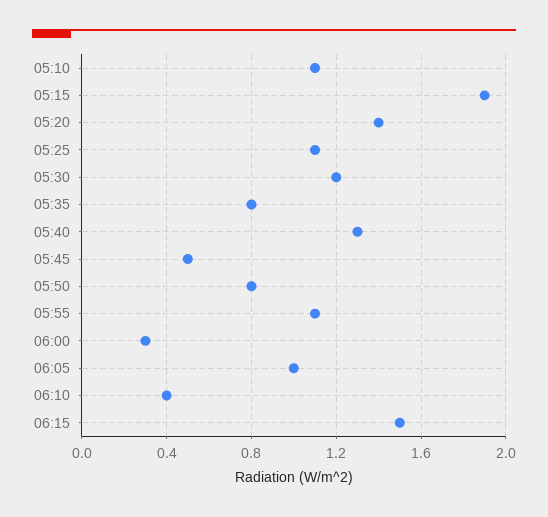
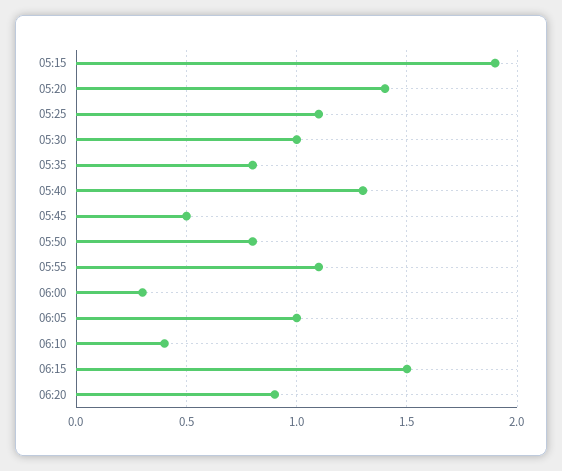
05:10: 1.1 -> none
05:30: 1.2 -> 1
06:20: none -> 0.9

